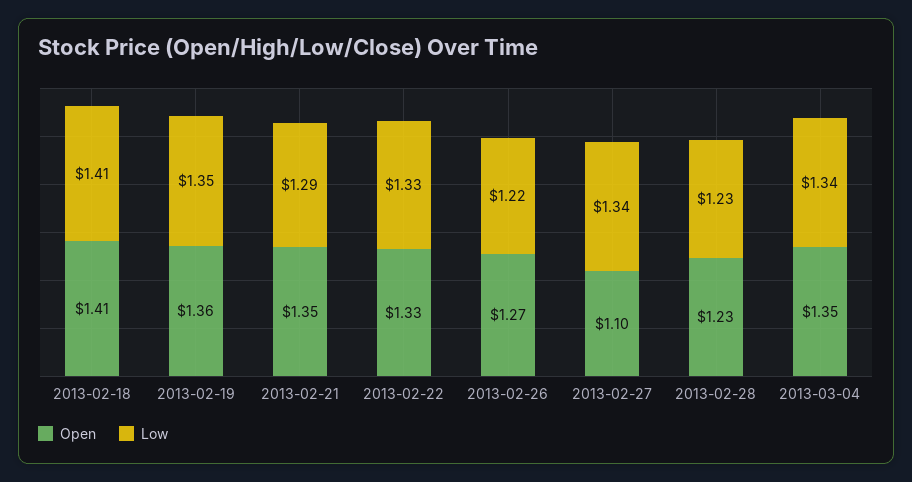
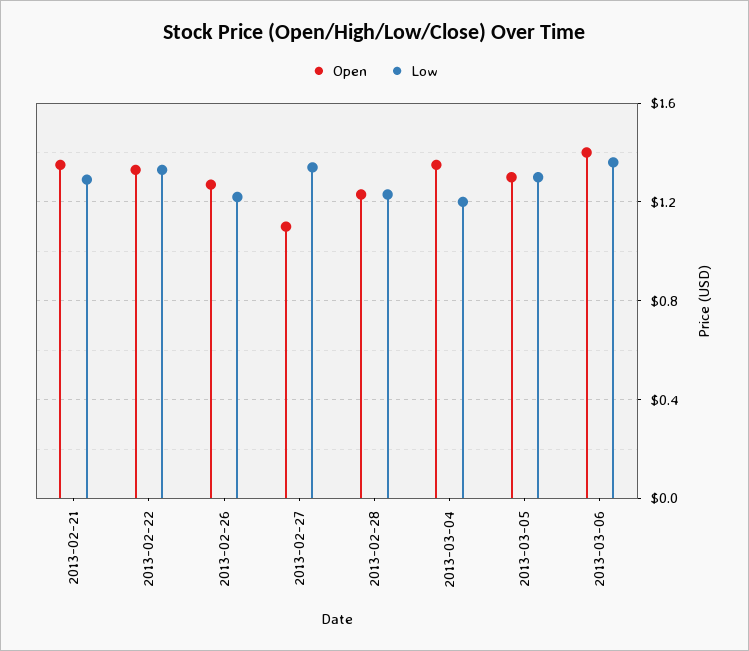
Open, 2013-02-18: 1.41 -> none
Low, 2013-02-18: 1.41 -> none
Open, 2013-02-19: 1.36 -> none
Low, 2013-02-19: 1.35 -> none
Low, 2013-03-04: 1.34 -> 1.2
Open, 2013-03-05: none -> 1.3
Low, 2013-03-05: none -> 1.3
Open, 2013-03-06: none -> 1.4
Low, 2013-03-06: none -> 1.35

